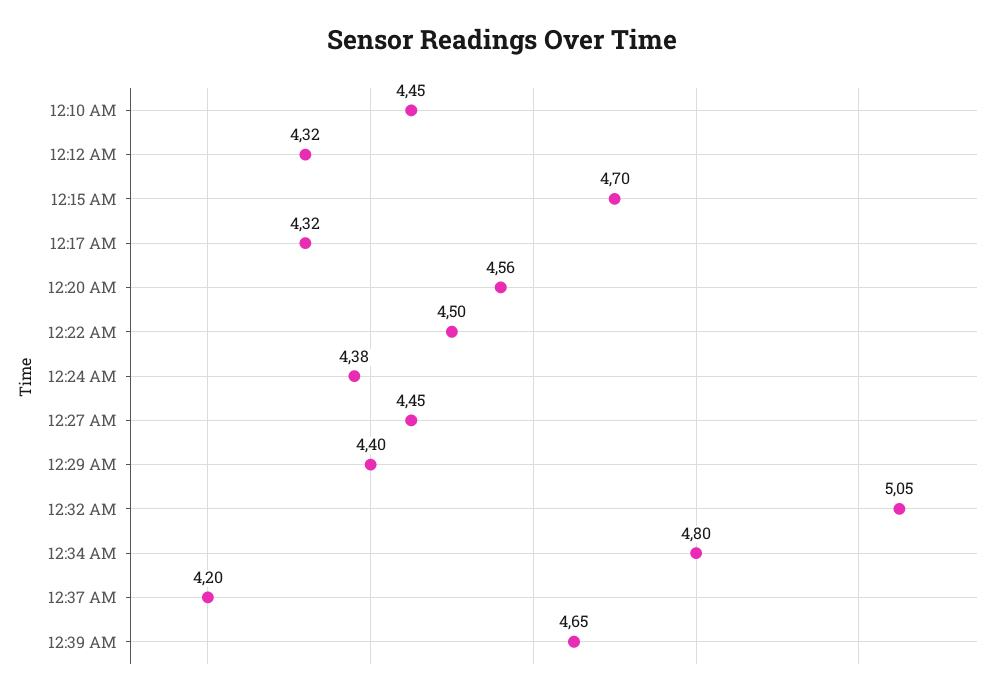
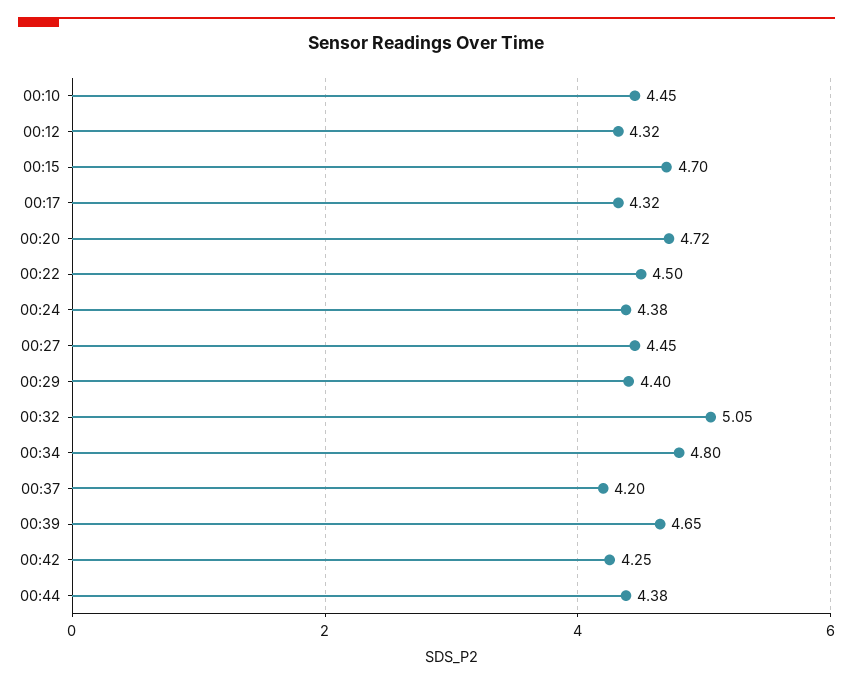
12:20 AM: 4.56 -> 4.72
00:42: none -> 4.25
00:44: none -> 4.38

